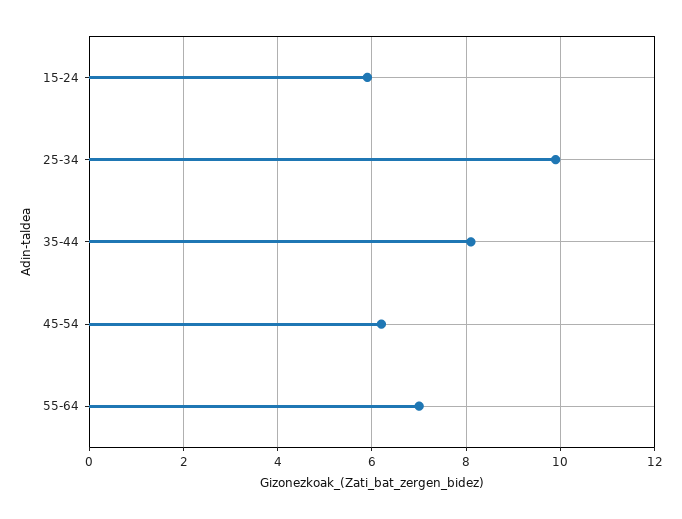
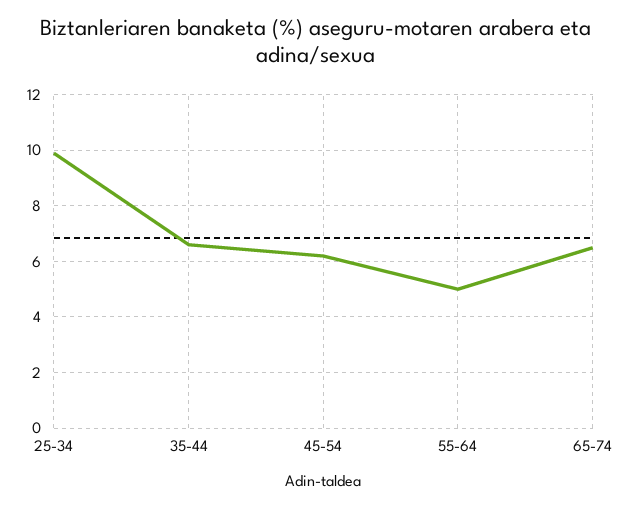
15-24: 6 -> none
35-44: 8 -> 6.5
55-64: 7 -> 5
65-74: none -> 6.5

